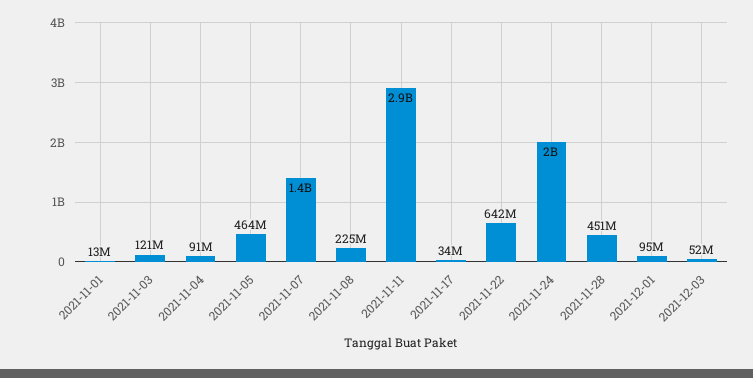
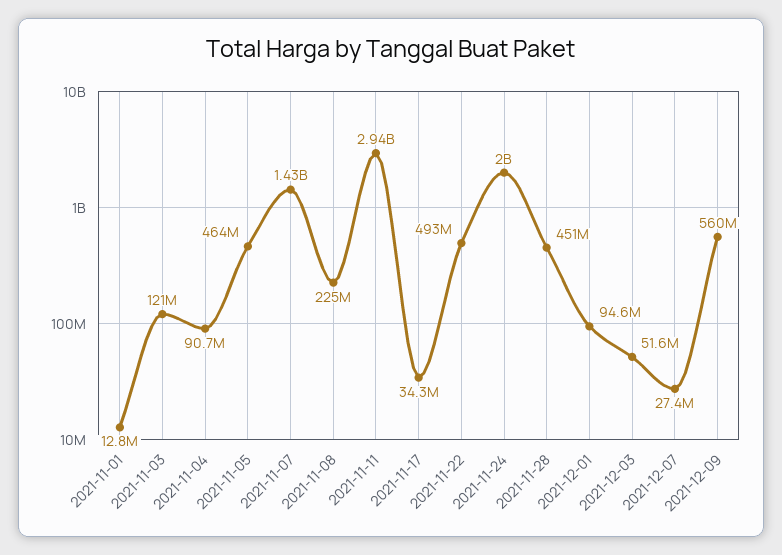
2021-11-22: 642000000 -> 493000000
2021-12-07: none -> 27400000
2021-12-09: none -> 560000000

